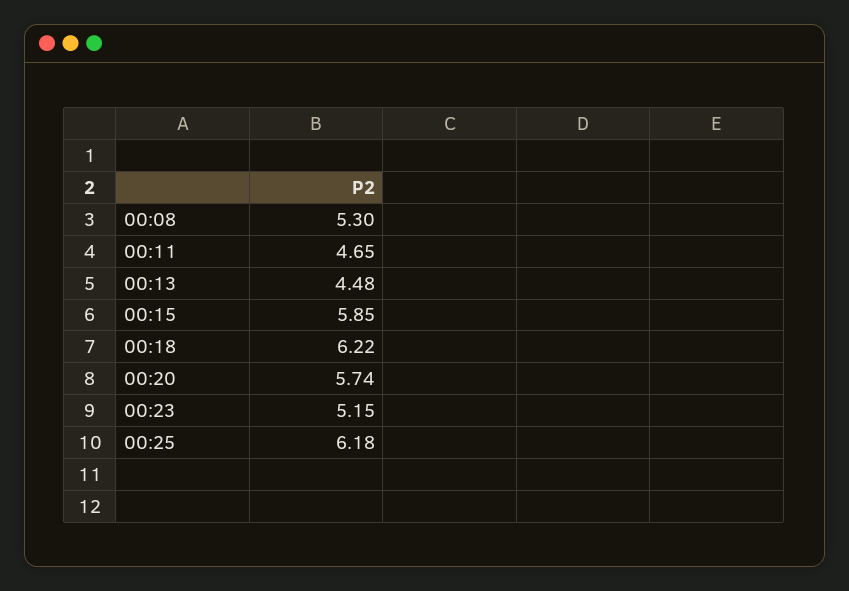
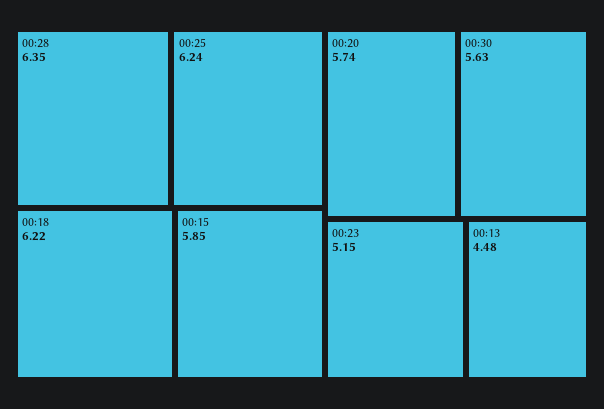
00:08: 5.3 -> none
00:11: 4.65 -> none
00:25: 6.18 -> 6.24
00:28: none -> 6.35
00:30: none -> 5.63

